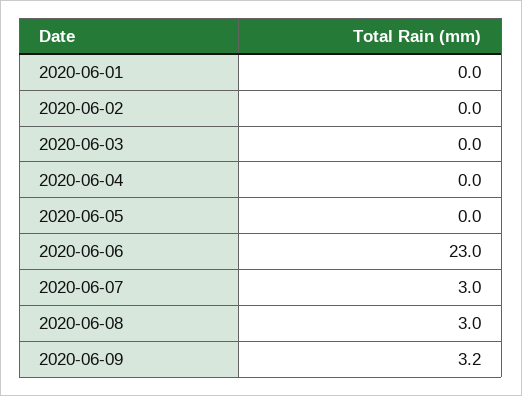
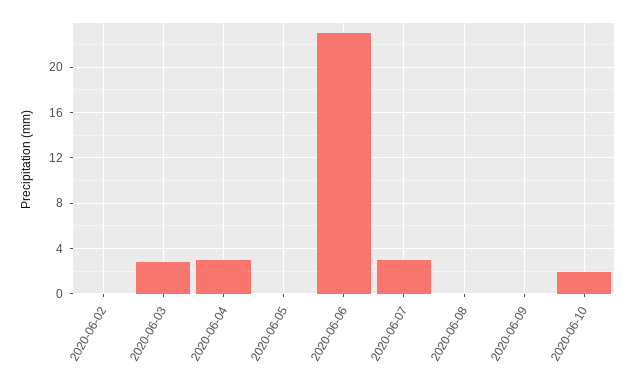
2020-06-01: 0 -> none
2020-06-03: 0 -> 3
2020-06-04: 0 -> 3
2020-06-08: 3 -> 0
2020-06-09: 3.2 -> 0
2020-06-10: none -> 2

